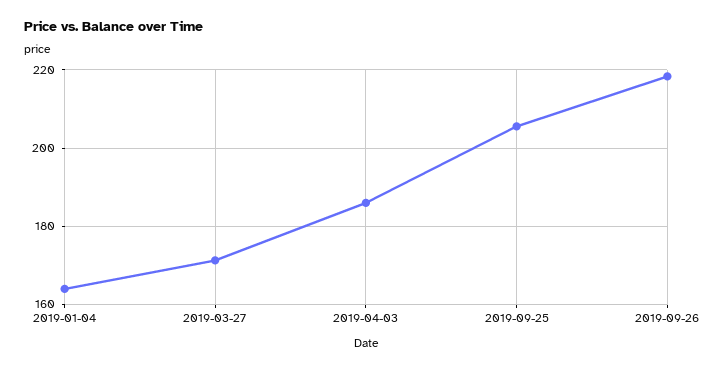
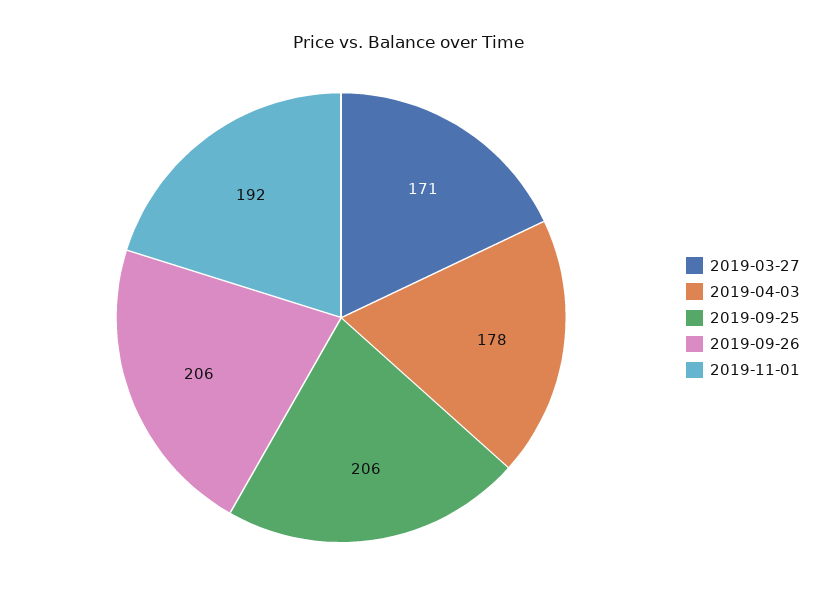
2019-01-04: 164 -> none
2019-04-03: 186 -> 178
2019-09-26: 218 -> 206
2019-11-01: none -> 192

